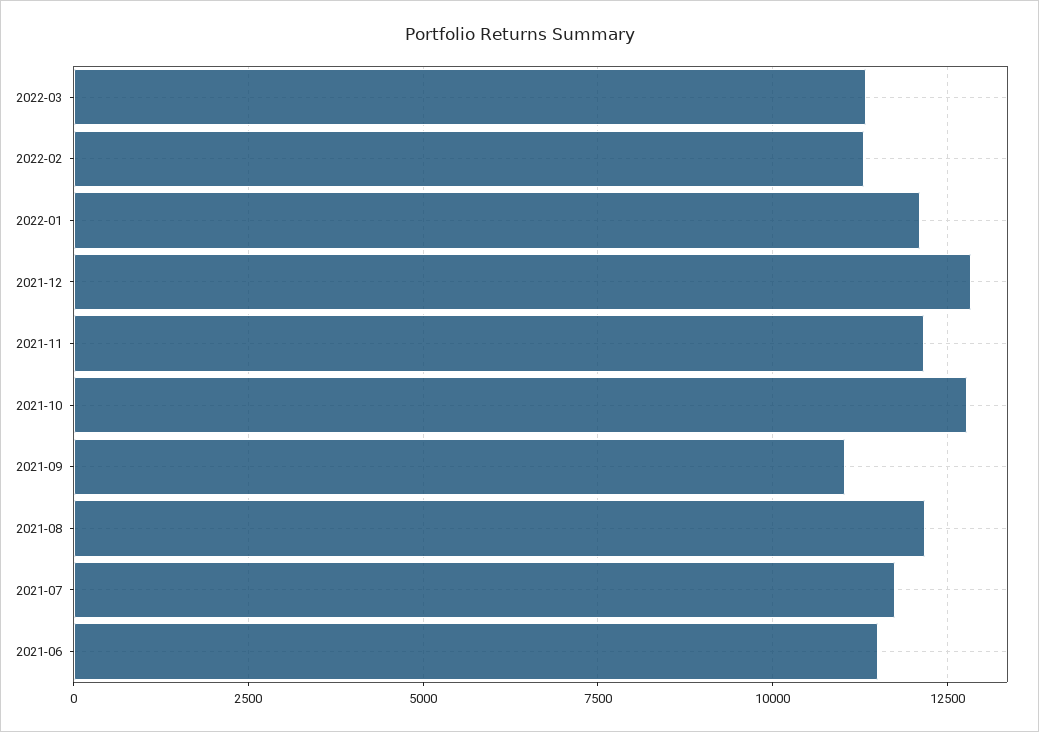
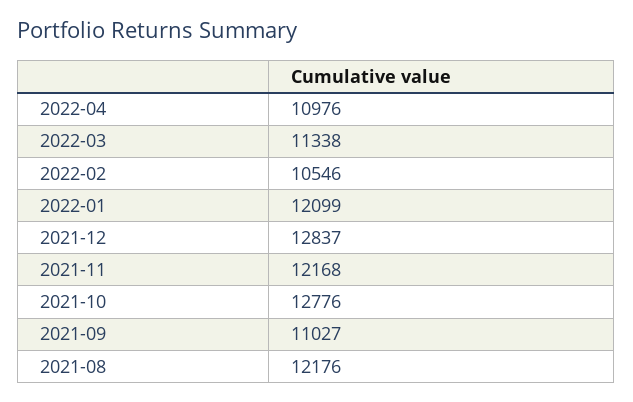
2022-02: 11250 -> 10546
2021-07: 11750 -> none
2021-06: 11500 -> none
2022-04: none -> 10976

